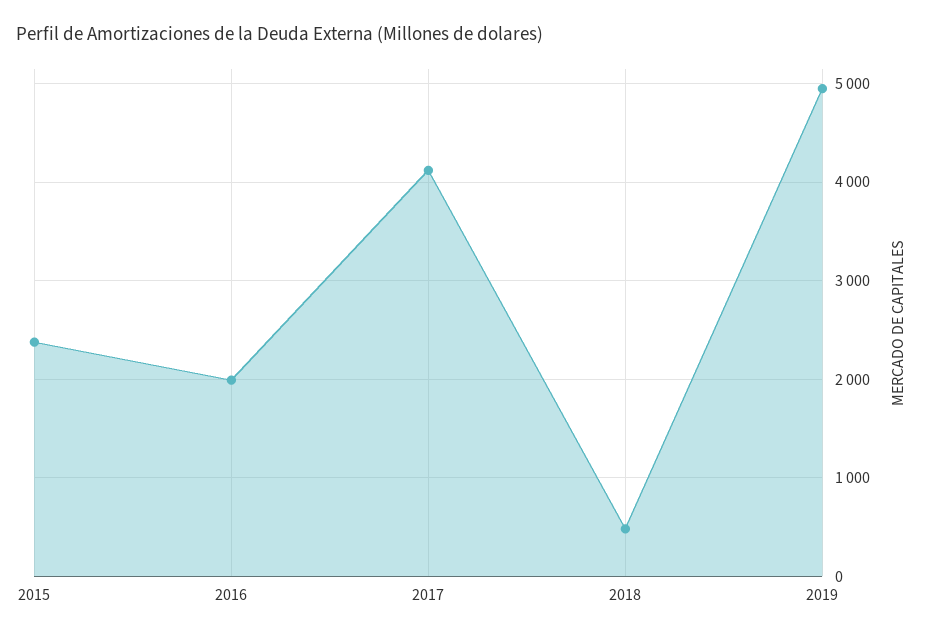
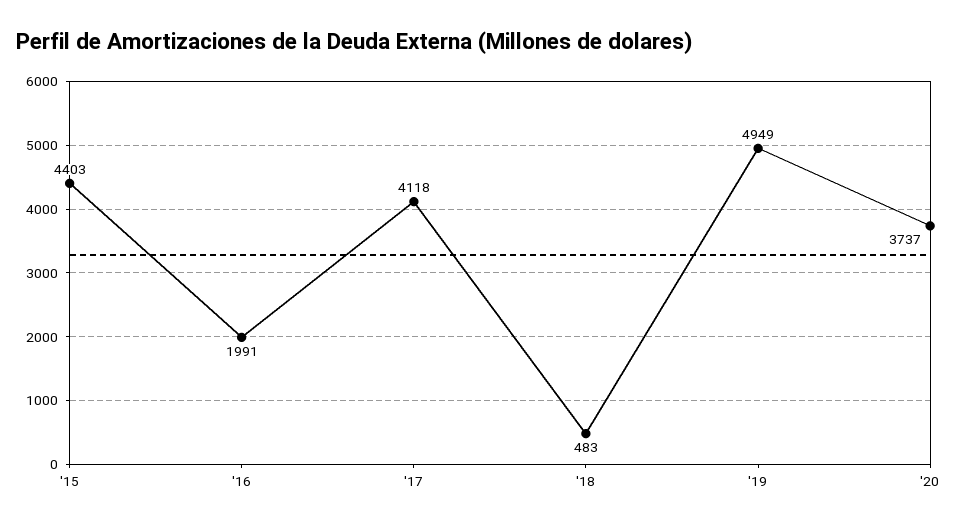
2015: 2400 -> 4403
'20: none -> 3737

